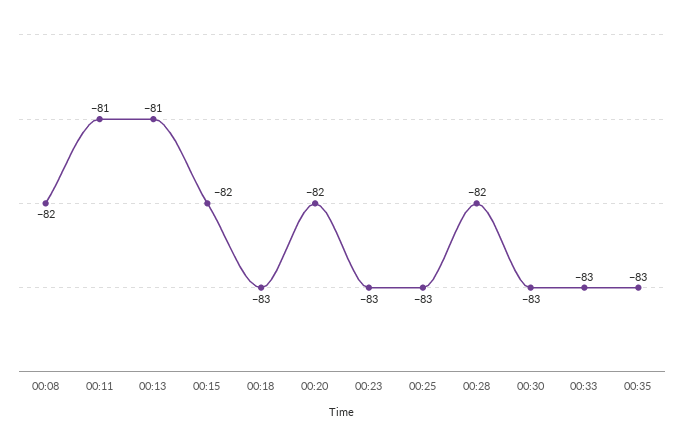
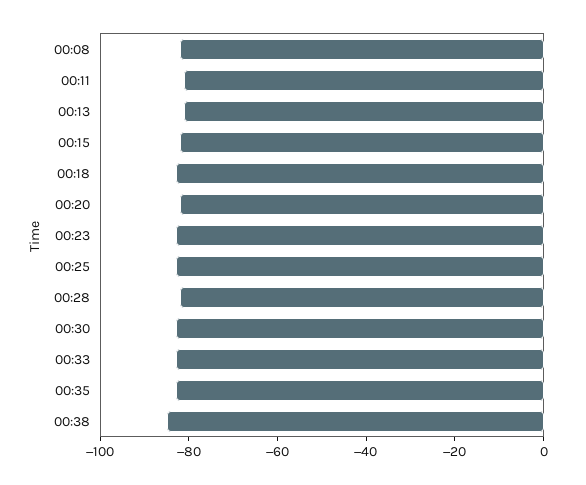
00:38: none -> -85

